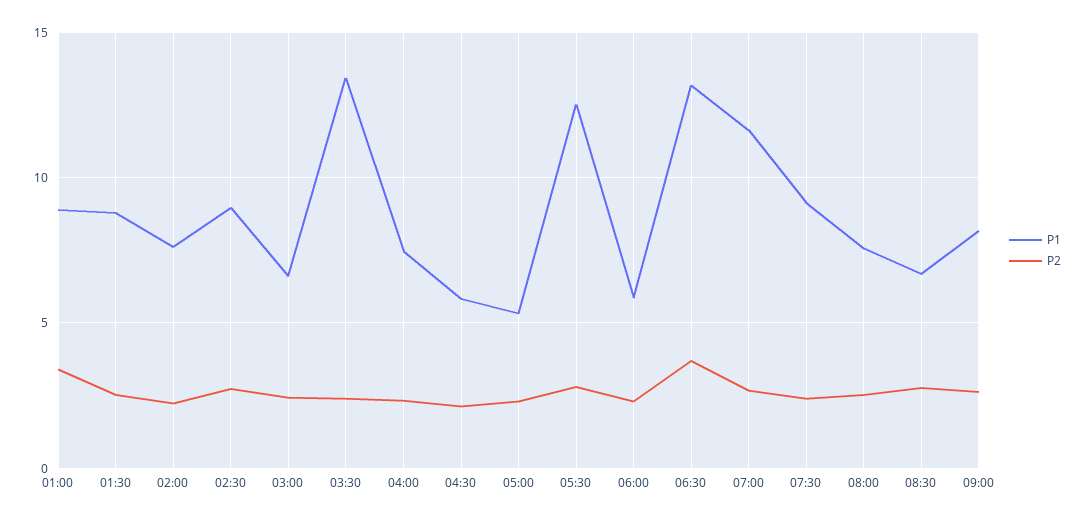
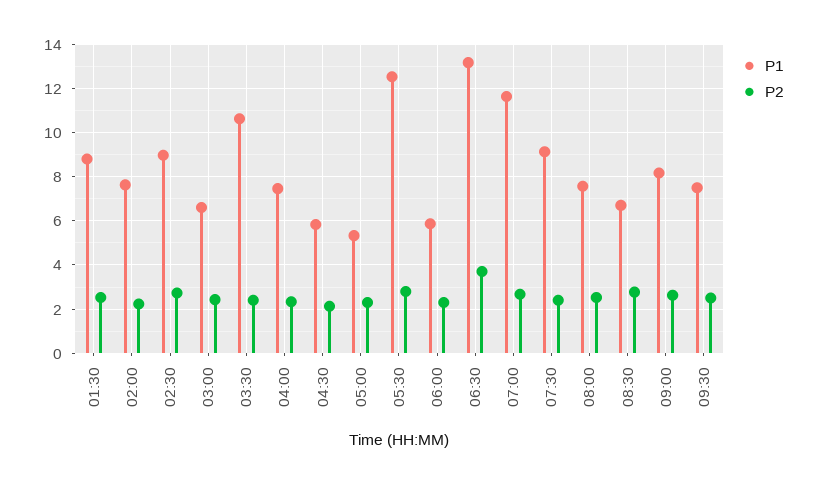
P1, 01:00: 9 -> none
P2, 01:00: 3.5 -> none
P1, 03:30: 13.5 -> 10.5
P1, 09:30: none -> 7.5
P2, 09:30: none -> 2.5

